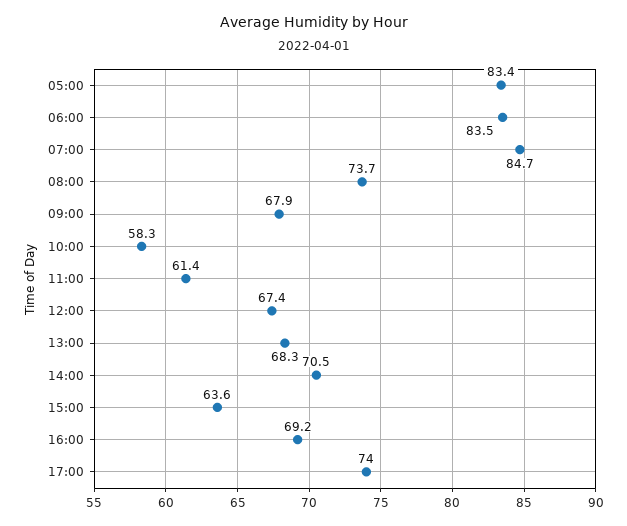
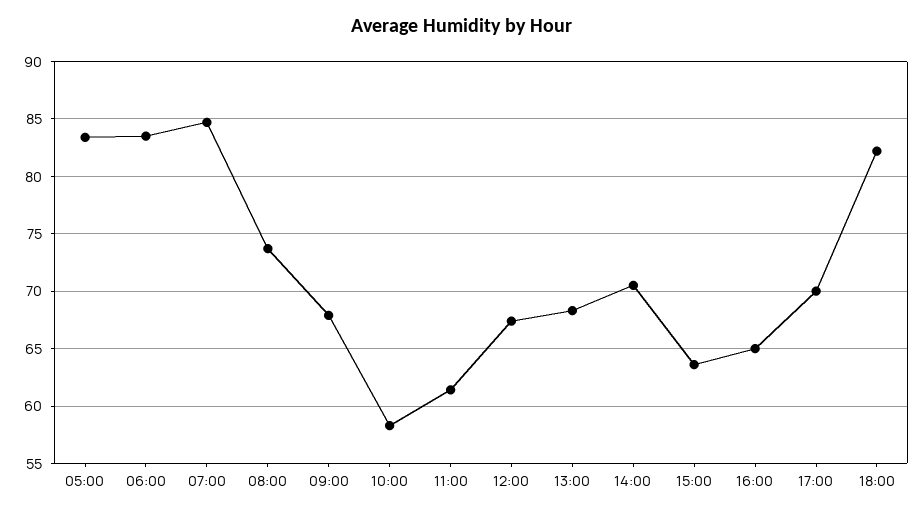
16:00: 69.2 -> 65
17:00: 74 -> 70
18:00: none -> 82

